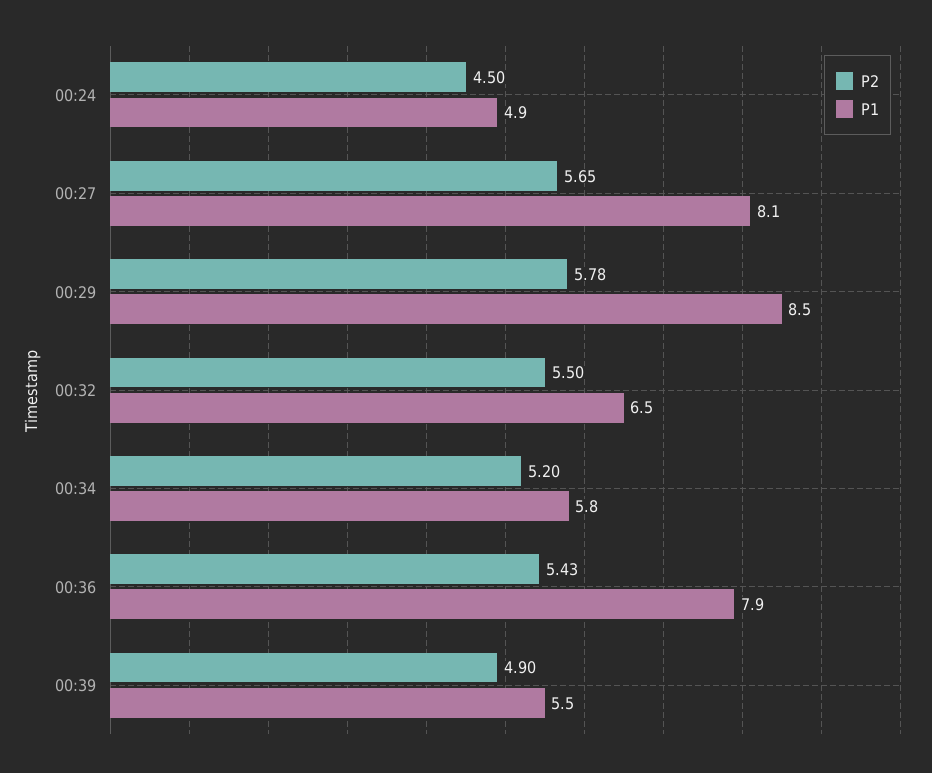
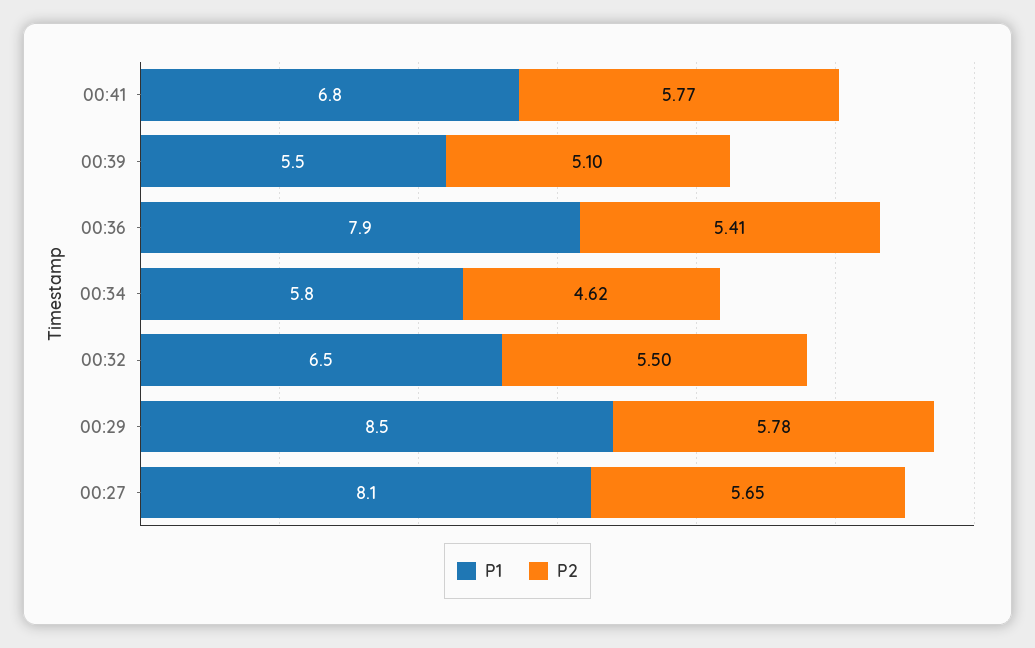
P2, 00:24: 4.5 -> none
P1, 00:24: 4.9 -> none
P2, 00:34: 5.2 -> 4.62
P2, 00:36: 5.43 -> 5.41
P2, 00:39: 4.9 -> 5.1
P1, 00:41: none -> 6.8
P2, 00:41: none -> 5.77

